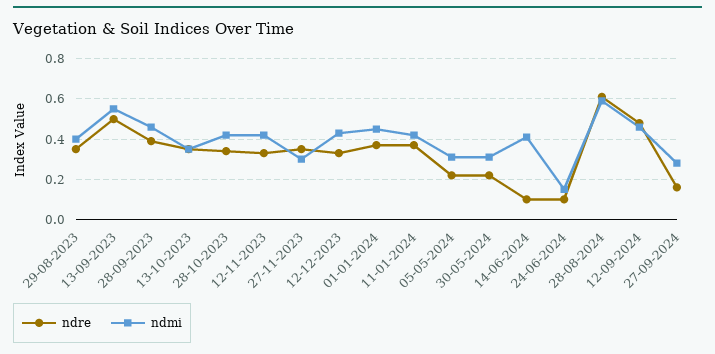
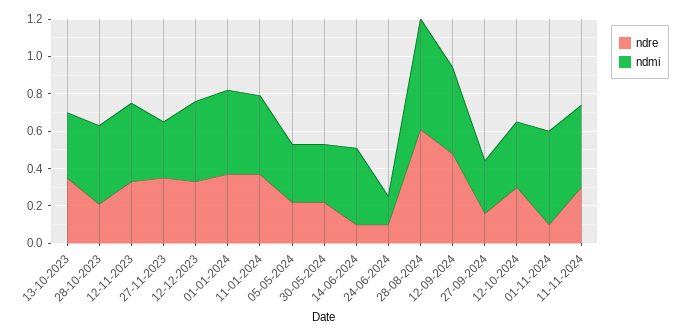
ndre, 29-08-2023: 0.35 -> none
ndmi, 29-08-2023: 0.4 -> none
ndre, 13-09-2023: 0.5 -> none
ndmi, 13-09-2023: 0.55 -> none
ndre, 28-09-2023: 0.4 -> none
ndmi, 28-09-2023: 0.45 -> none
ndre, 28-10-2023: 0.35 -> 0.2
ndre, 12-10-2024: none -> 0.3
ndmi, 12-10-2024: none -> 0.35
ndre, 01-11-2024: none -> 0.1
ndmi, 01-11-2024: none -> 0.5
ndre, 11-11-2024: none -> 0.3
ndmi, 11-11-2024: none -> 0.45

